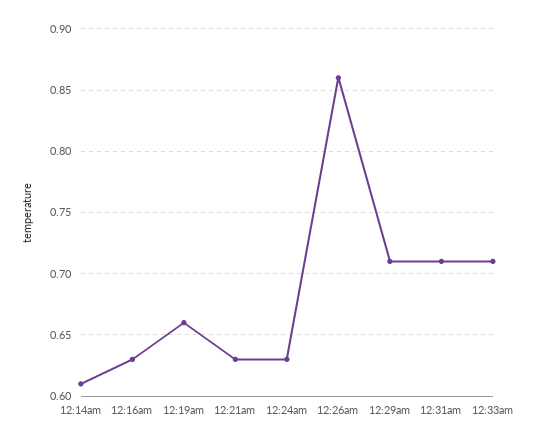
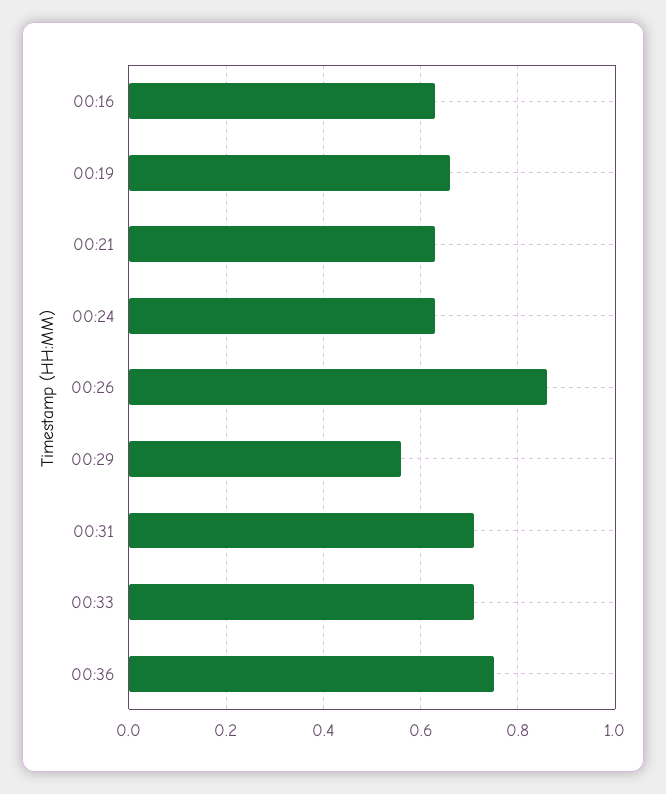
12:14am: 0.61 -> none
12:29am: 0.71 -> 0.55
00:36: none -> 0.75

